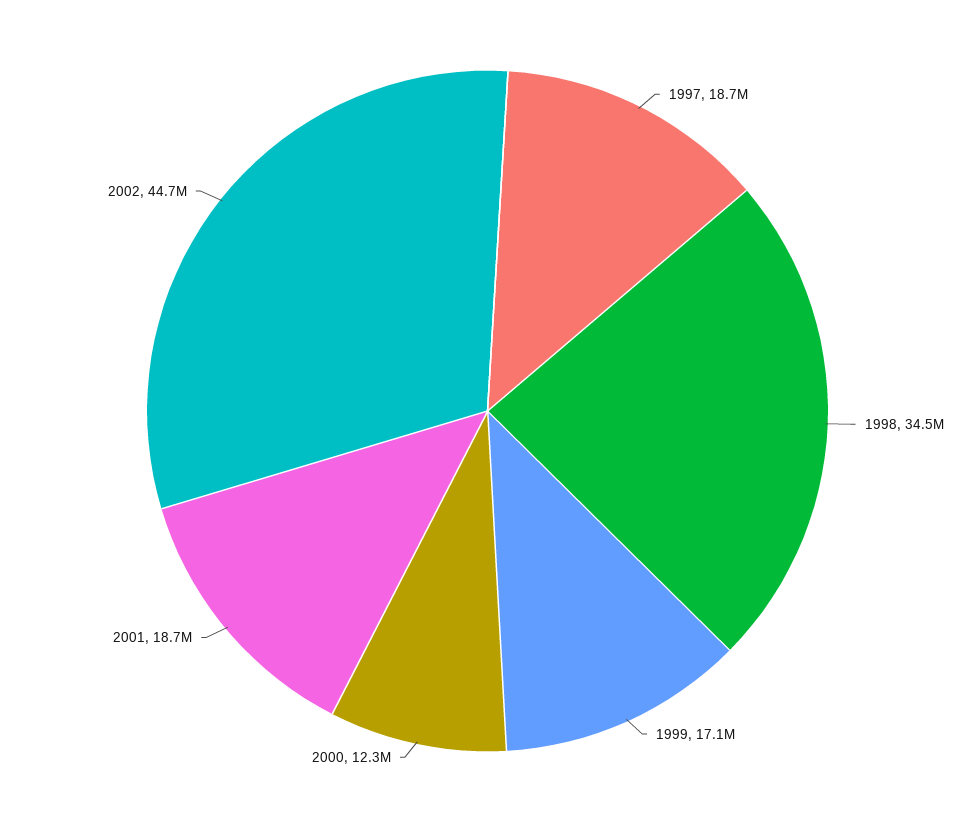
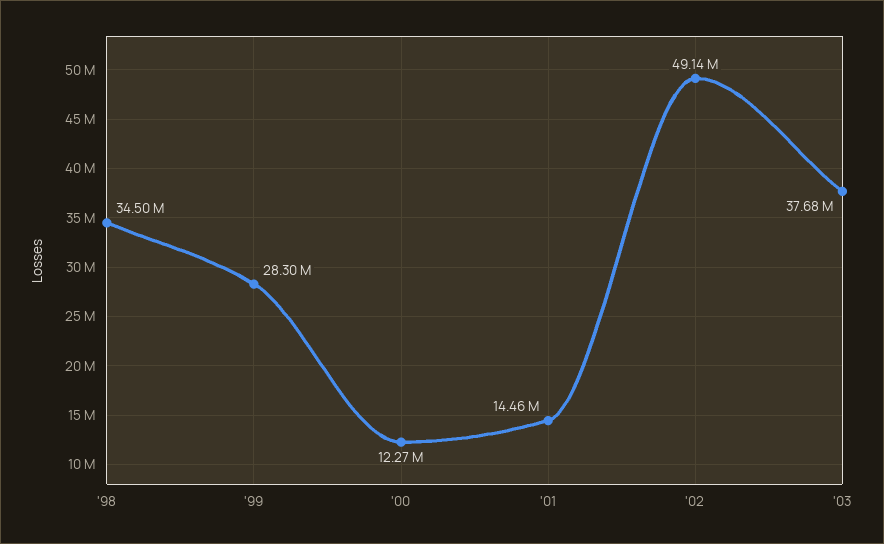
1997: 18700000 -> none
1999: 17100000 -> 28300000
2001: 18700000 -> 14460000
2002: 44700000 -> 49140000
'03: none -> 37680000

